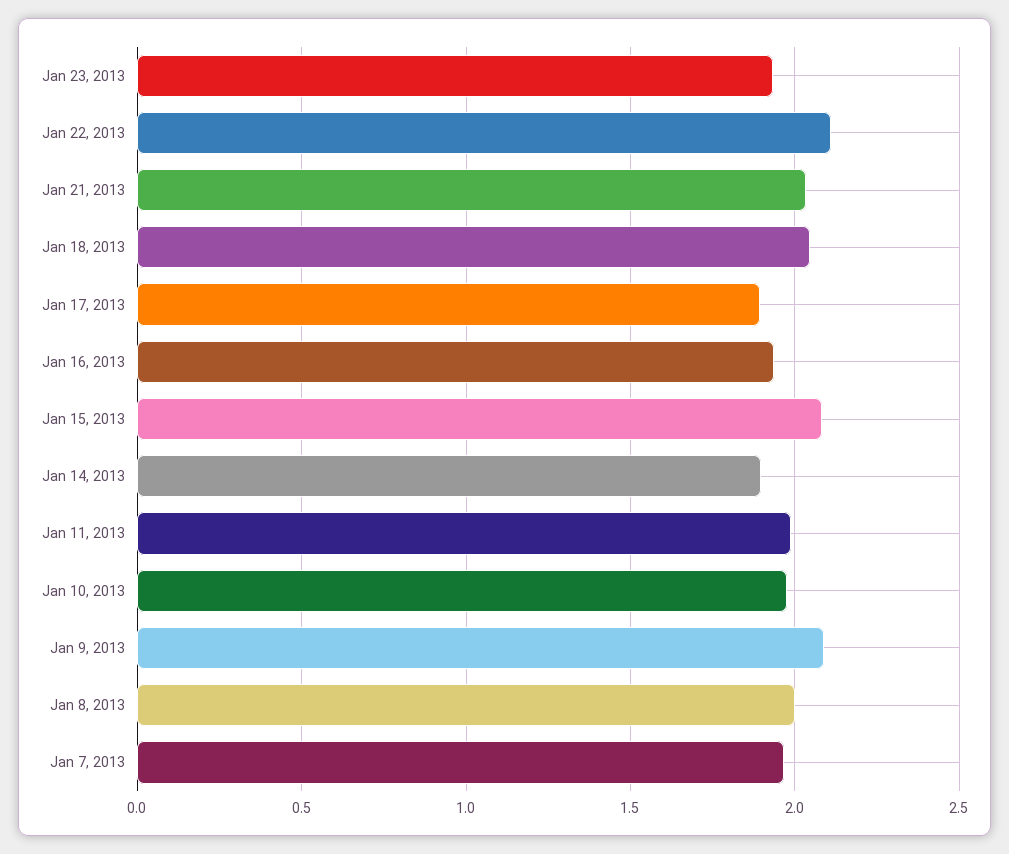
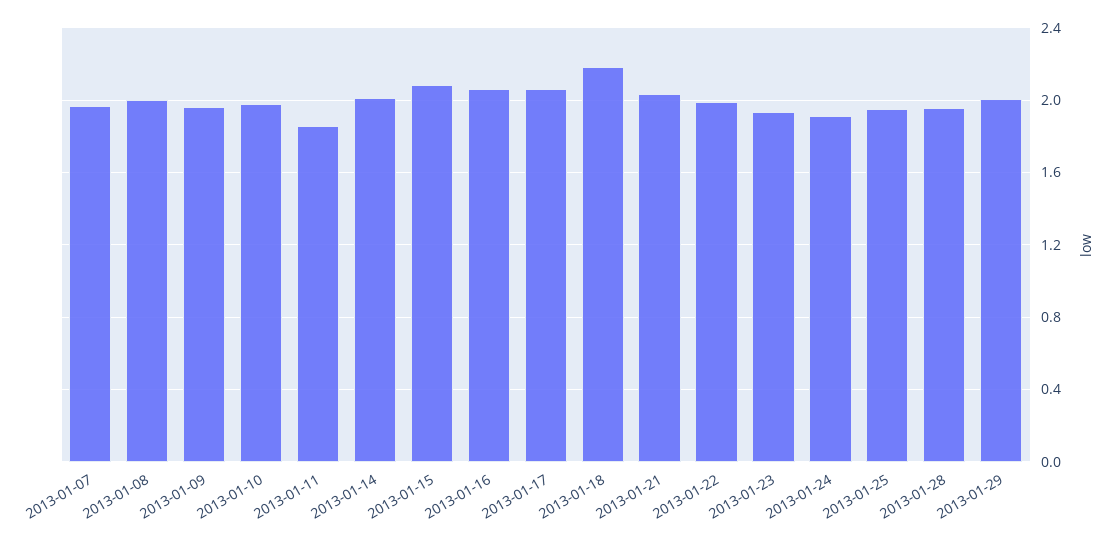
Jan 22, 2013: 2.1 -> 2
Jan 18, 2013: 2.05 -> 2.2
Jan 17, 2013: 1.9 -> 2.05
Jan 16, 2013: 1.95 -> 2.05
Jan 14, 2013: 1.9 -> 2
Jan 11, 2013: 2 -> 1.85
Jan 9, 2013: 2.1 -> 1.95
2013-01-24: none -> 1.9
2013-01-25: none -> 1.95
2013-01-28: none -> 1.95
2013-01-29: none -> 2

